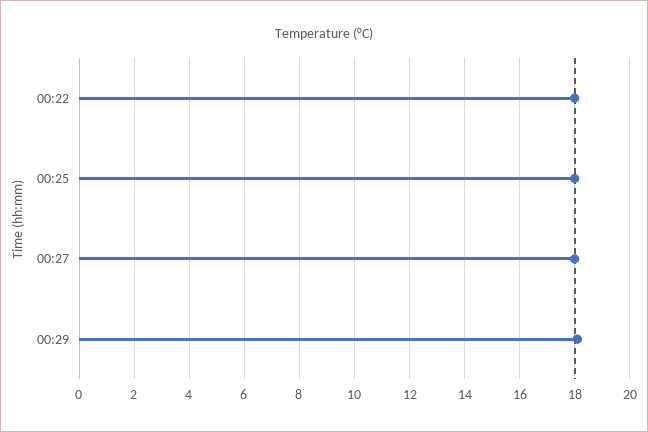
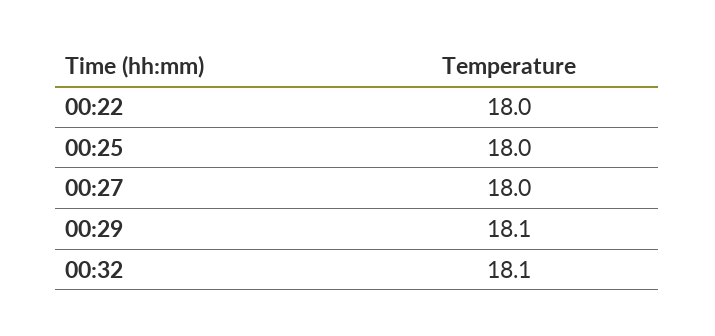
00:32: none -> 18.1

